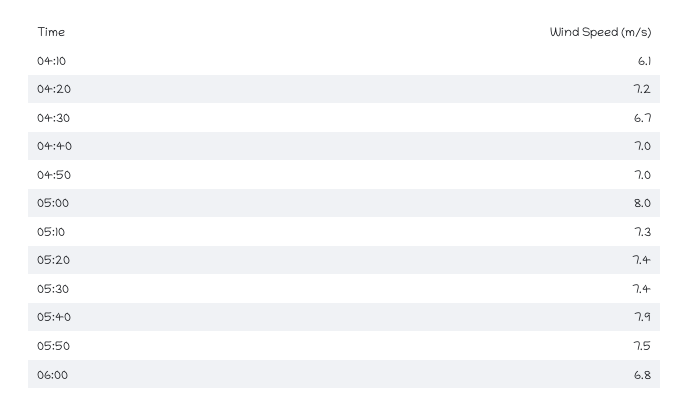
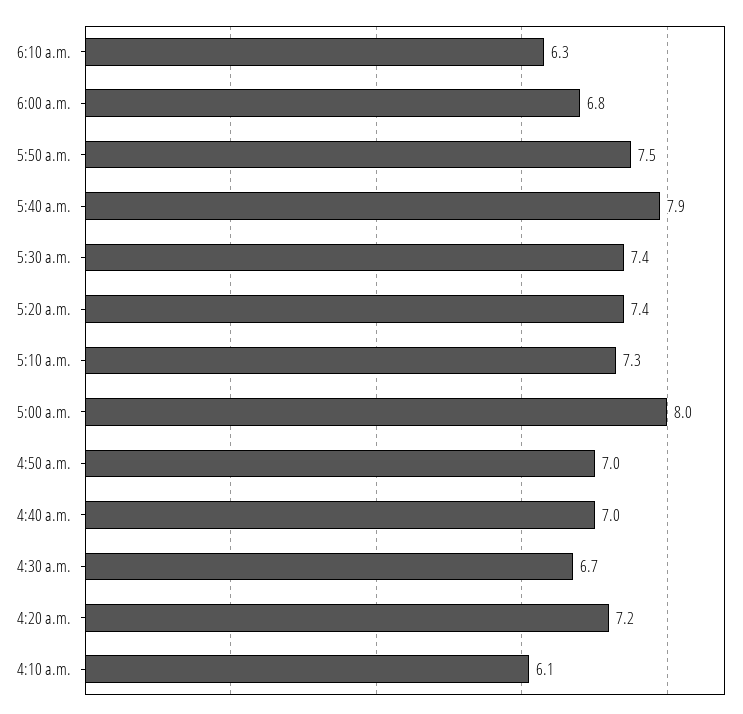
6:10 a.m.: none -> 6.3

